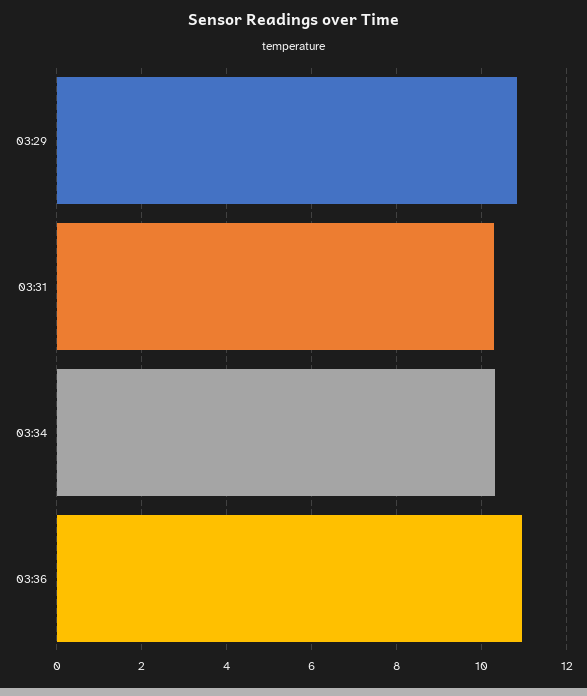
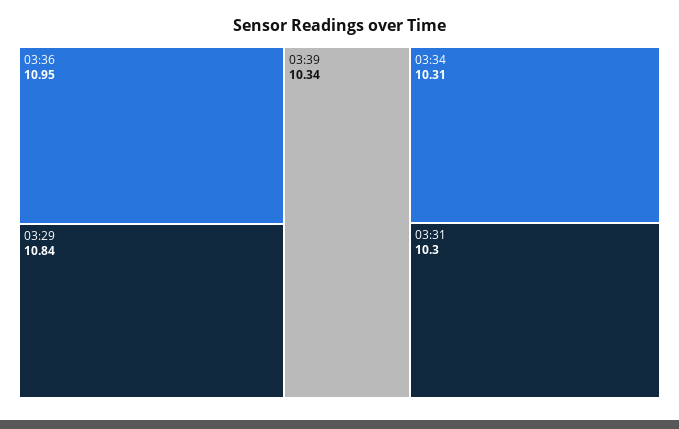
03:39: none -> 10.34

